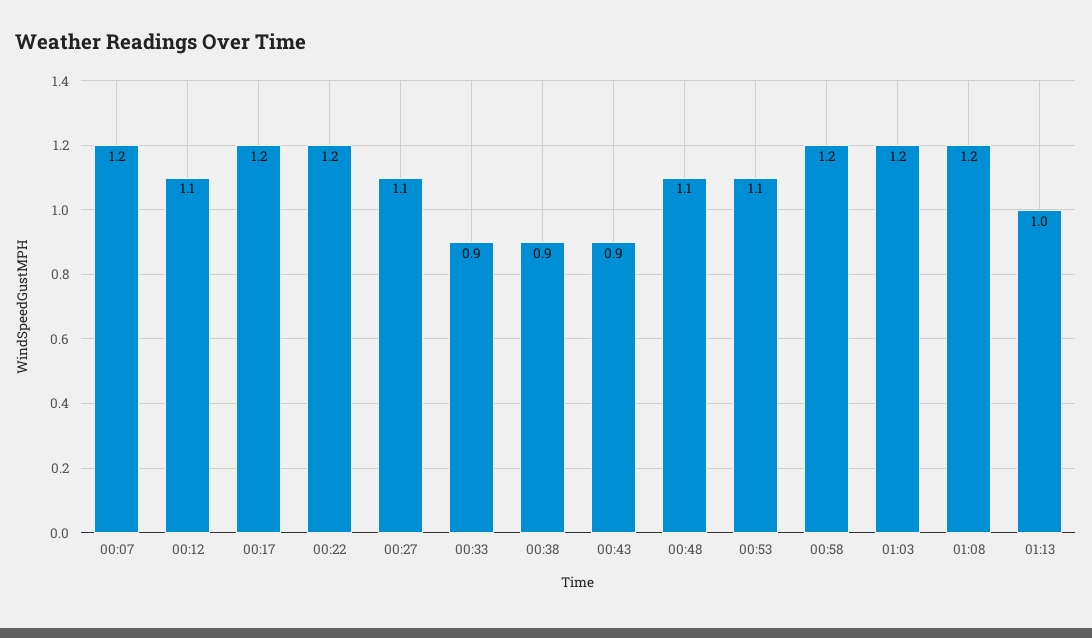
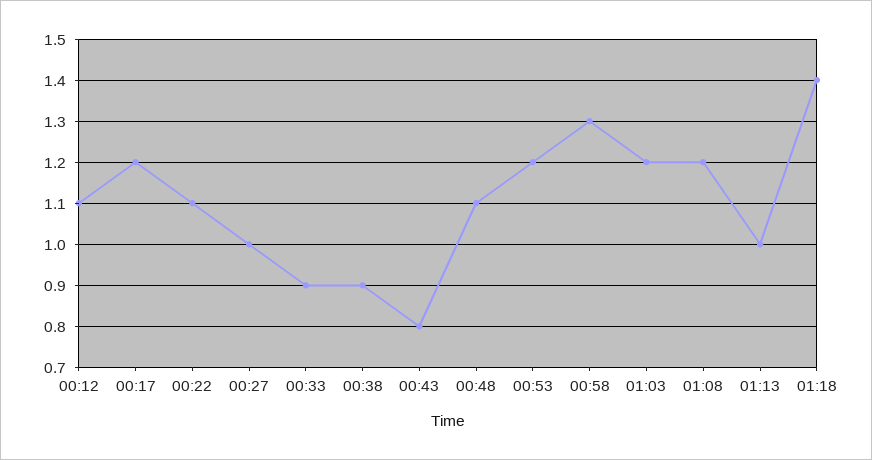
00:07: 1.2 -> none
00:22: 1.2 -> 1.1
00:27: 1.1 -> 1
00:43: 0.9 -> 0.8
00:53: 1.1 -> 1.2
00:58: 1.2 -> 1.3
01:18: none -> 1.4

